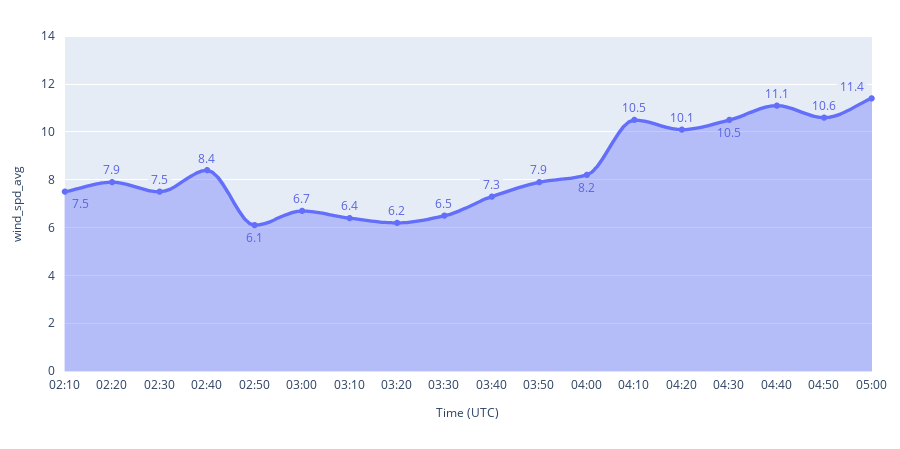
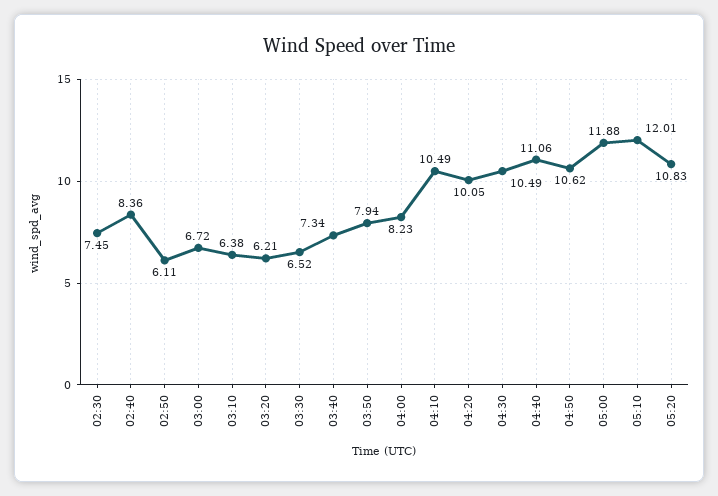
02:10: 7.5 -> none
02:20: 7.9 -> none
05:00: 11.4 -> 11.88
05:10: none -> 12.01
05:20: none -> 10.83

